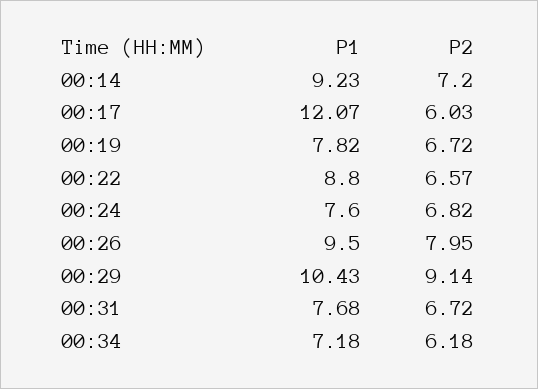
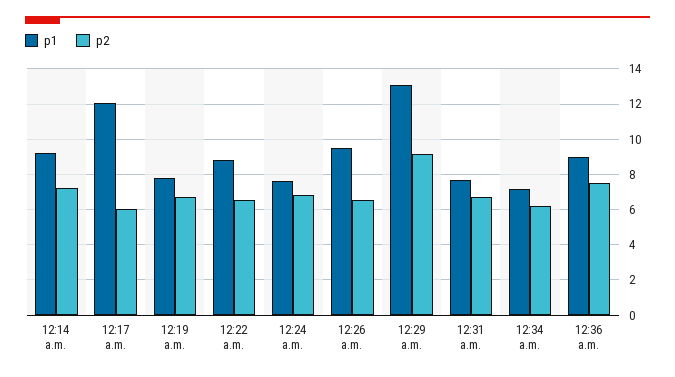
P2, 00:26: 7.95 -> 6.5
P1, 00:29: 10.43 -> 13
P1, 12:36 a.m.: none -> 9
P2, 12:36 a.m.: none -> 7.5

